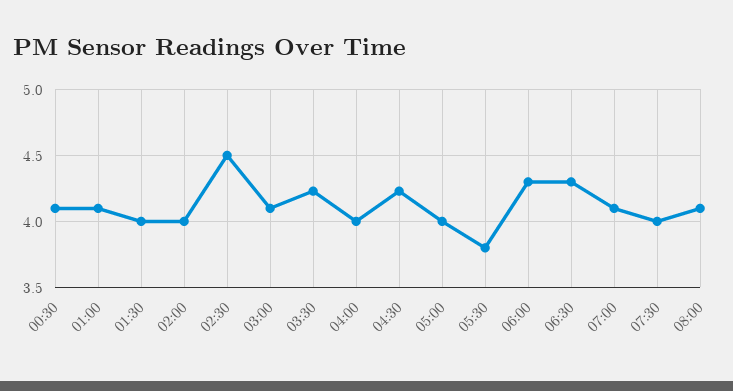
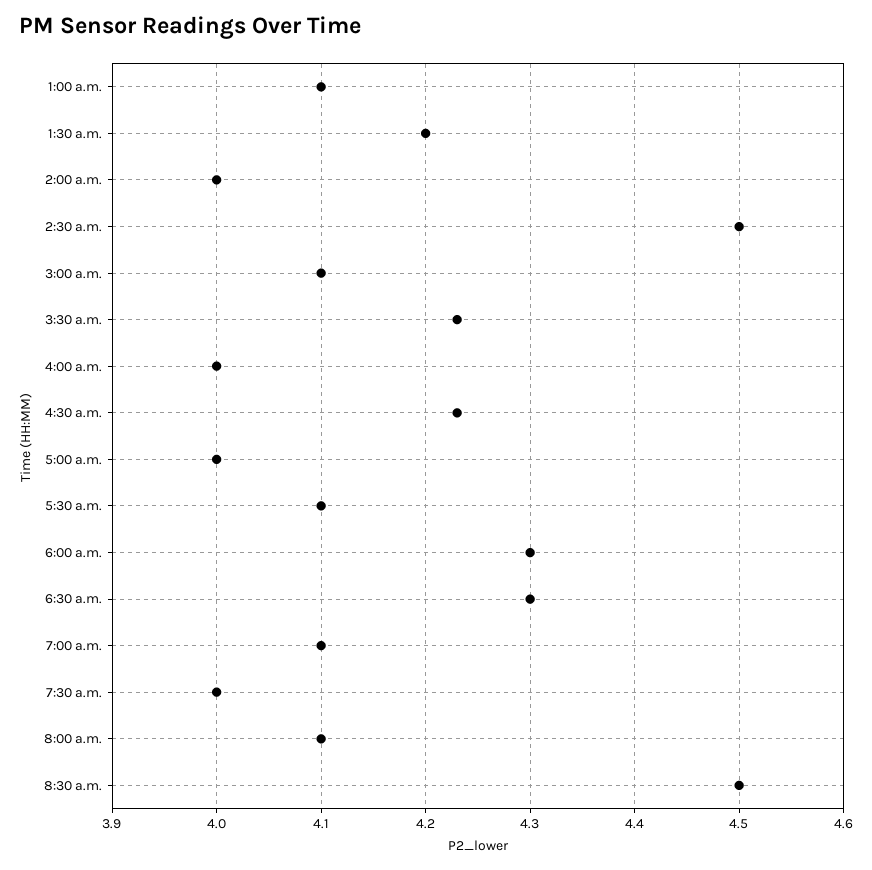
00:30: 4.1 -> none
01:30: 4 -> 4.2
05:30: 3.8 -> 4.1
8:30 a.m.: none -> 4.5

